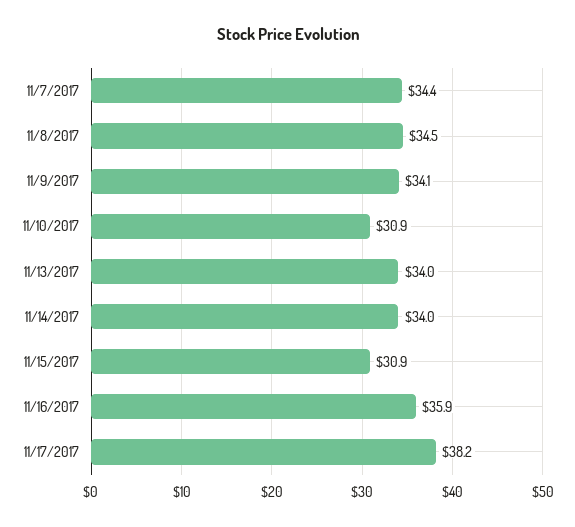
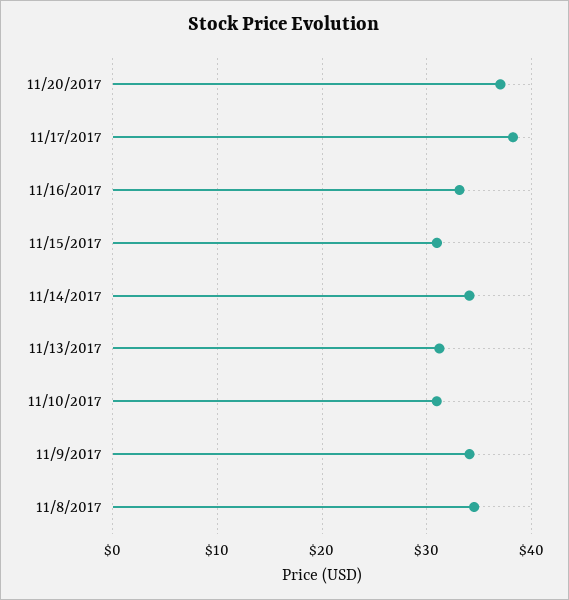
11/7/2017: 34.4 -> none
11/13/2017: 34 -> 31
11/16/2017: 35.9 -> 33
11/20/2017: none -> 37

